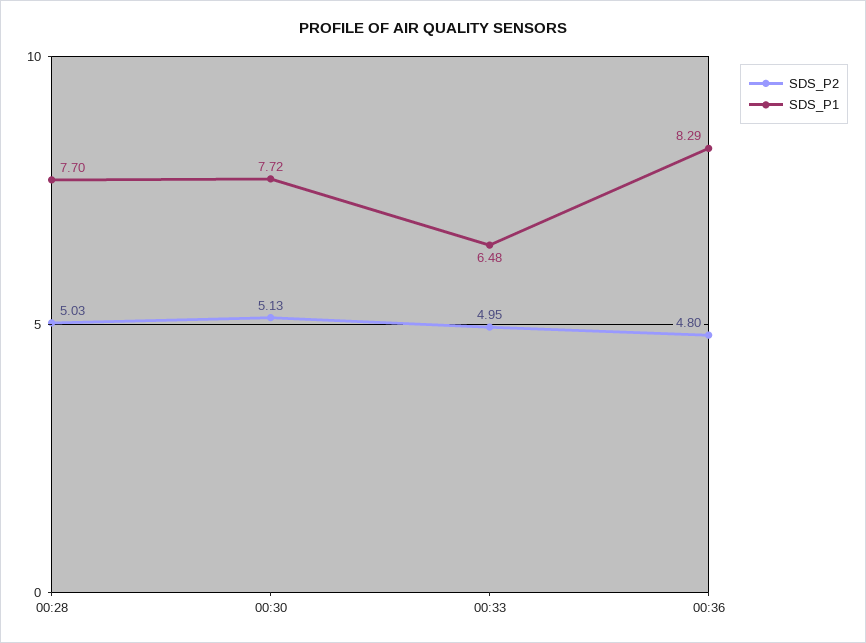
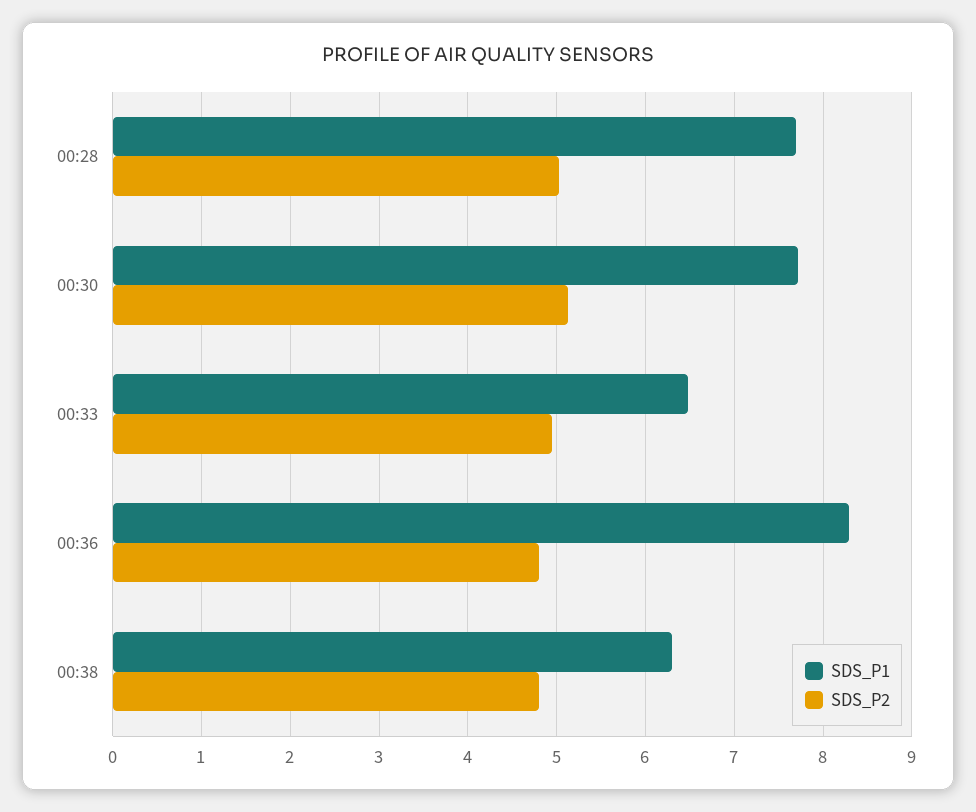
SDS_P1, 00:38: none -> 6.3
SDS_P2, 00:38: none -> 4.8

